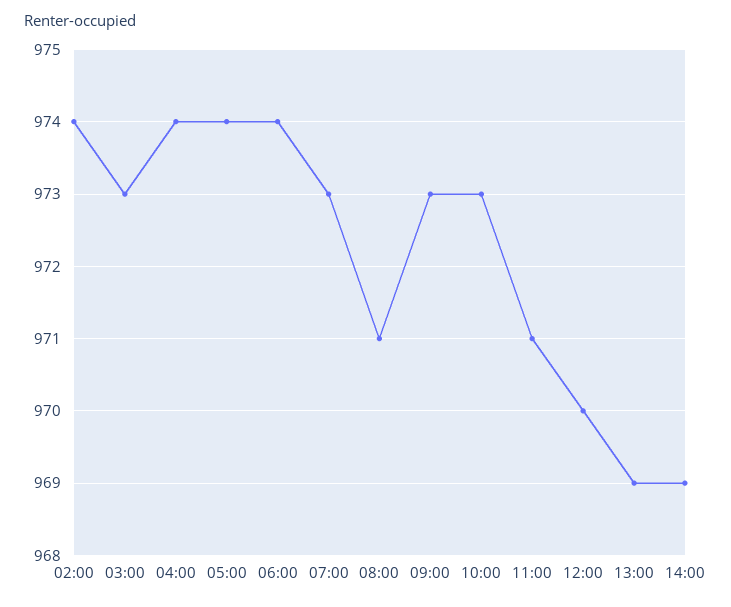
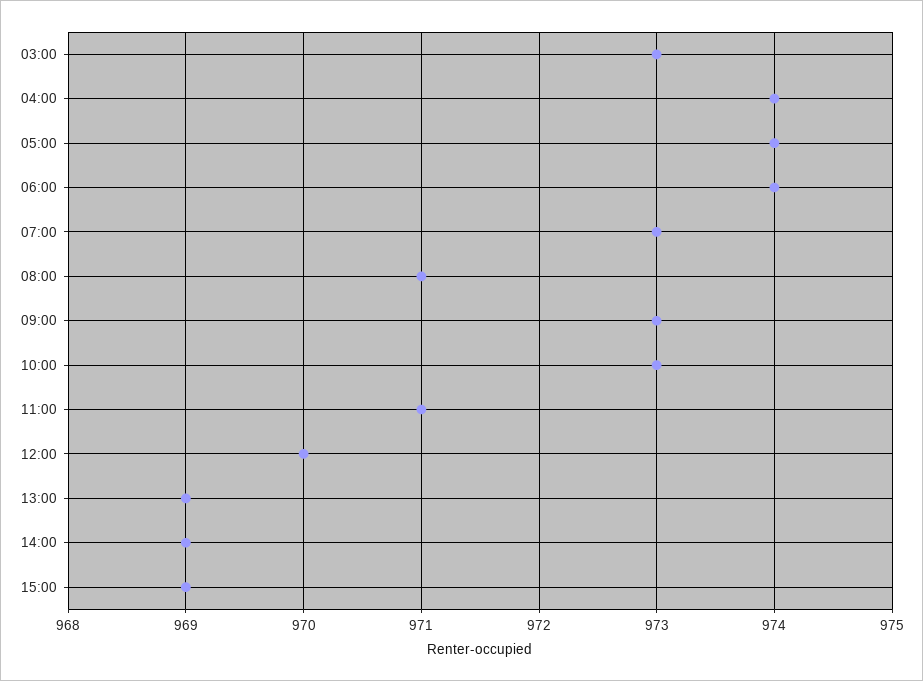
02:00: 974 -> none
15:00: none -> 969

